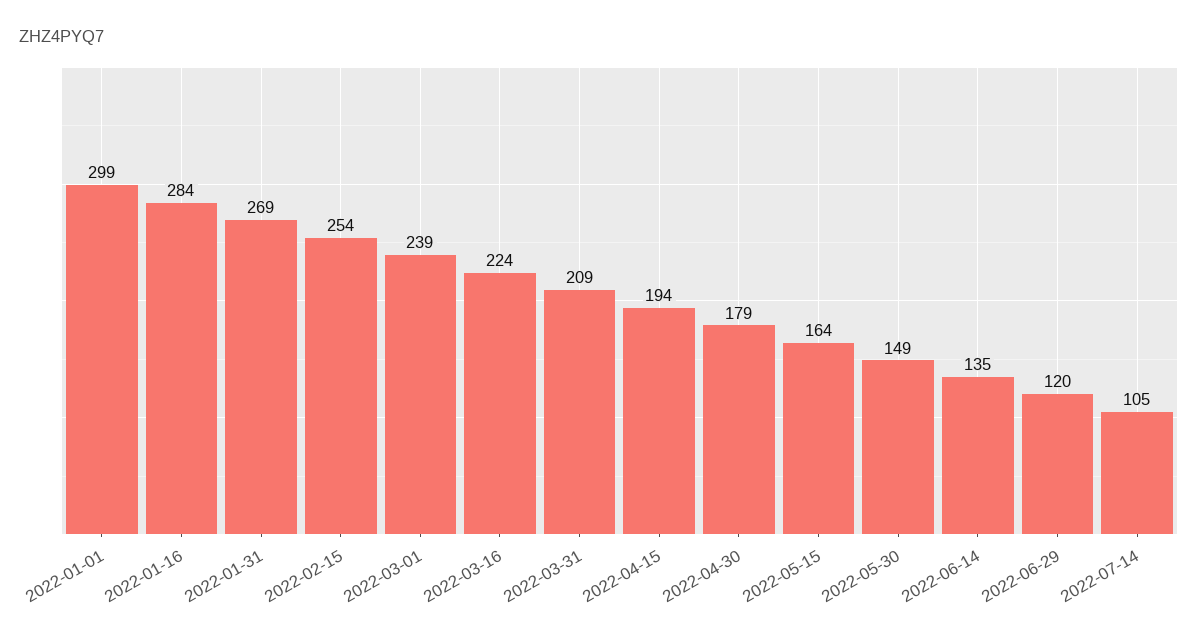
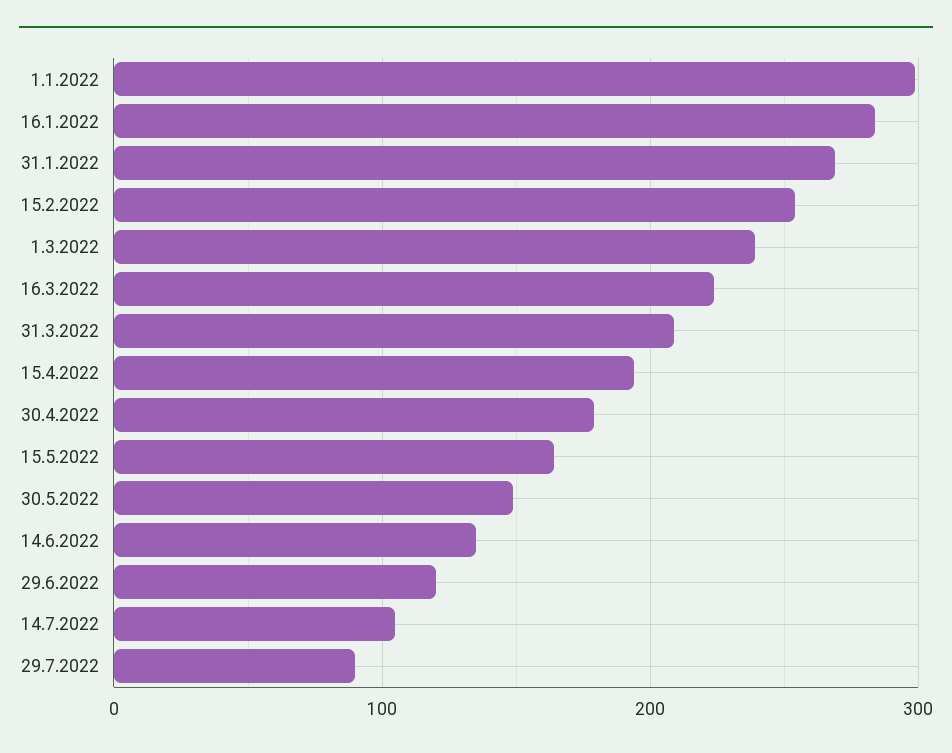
29.7.2022: none -> 90

